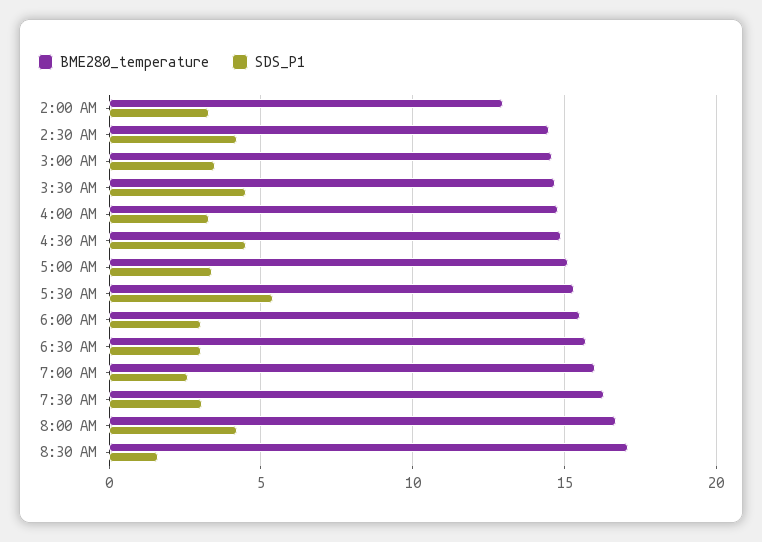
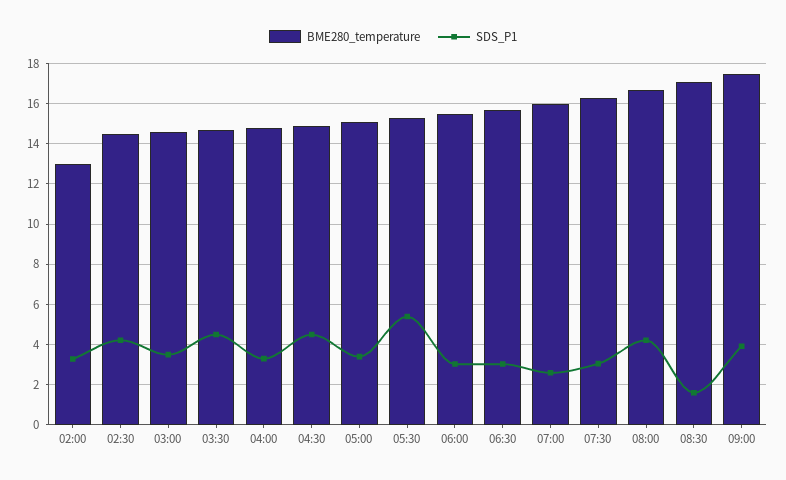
BME280_temperature, 09:00: none -> 17.5
SDS_P1, 09:00: none -> 4

